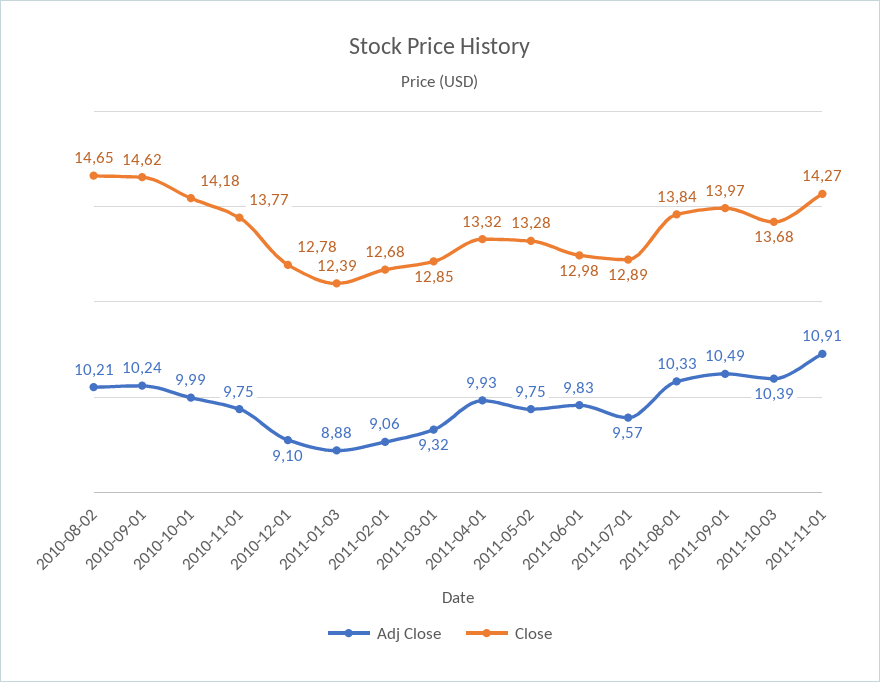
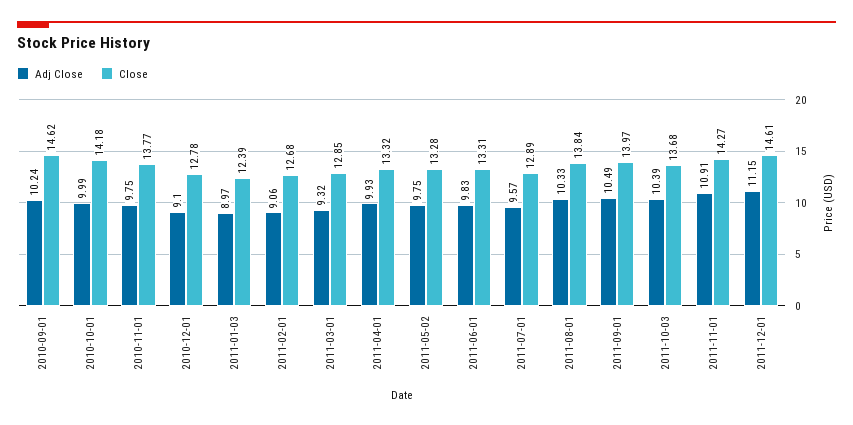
Adj Close, 2010-08-02: 10.21 -> none
Close, 2010-08-02: 14.65 -> none
Adj Close, 2011-01-03: 8.88 -> 8.97
Close, 2011-06-01: 12.98 -> 13.31
Adj Close, 2011-12-01: none -> 11.15
Close, 2011-12-01: none -> 14.61

